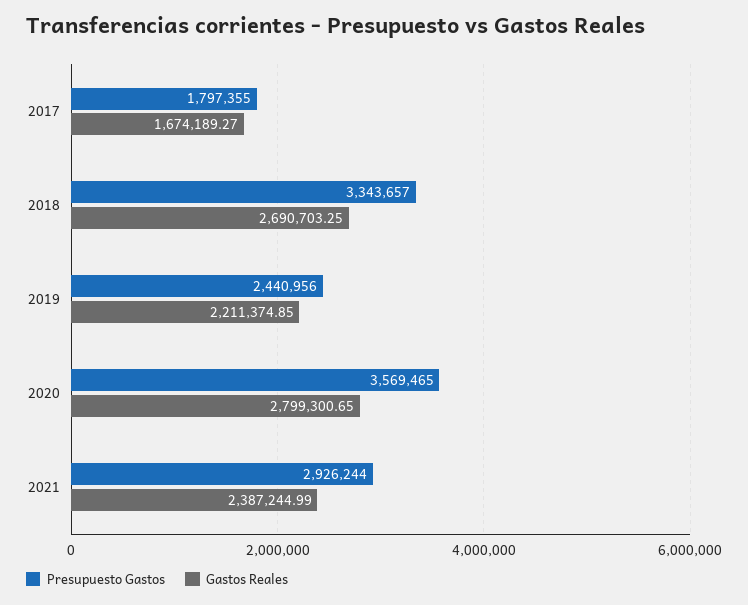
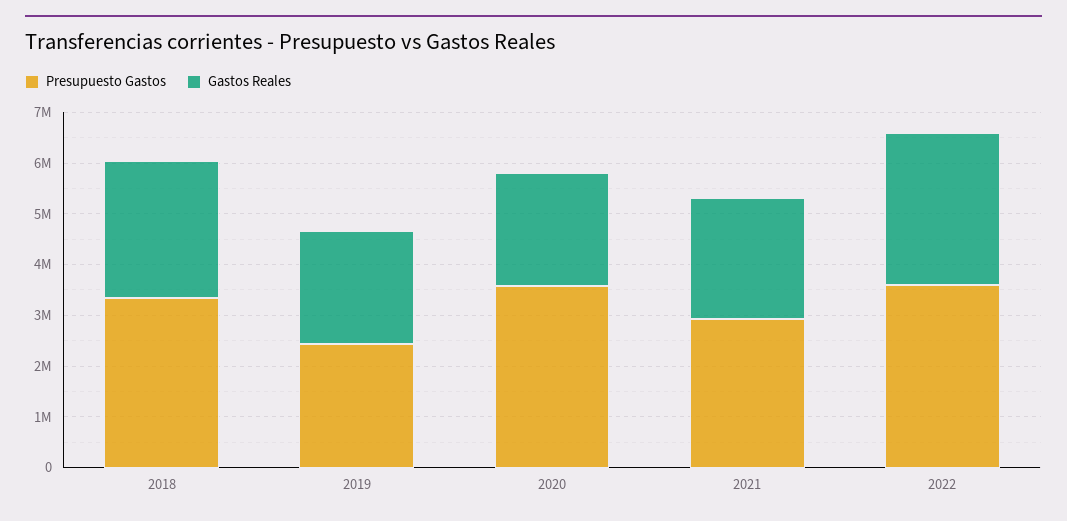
Presupuesto Gastos, 2017: 1797355 -> none
Gastos Reales, 2017: 1674189.27 -> none
Gastos Reales, 2020: 2799300.65 -> 2200000
Presupuesto Gastos, 2022: none -> 3600000
Gastos Reales, 2022: none -> 3000000

